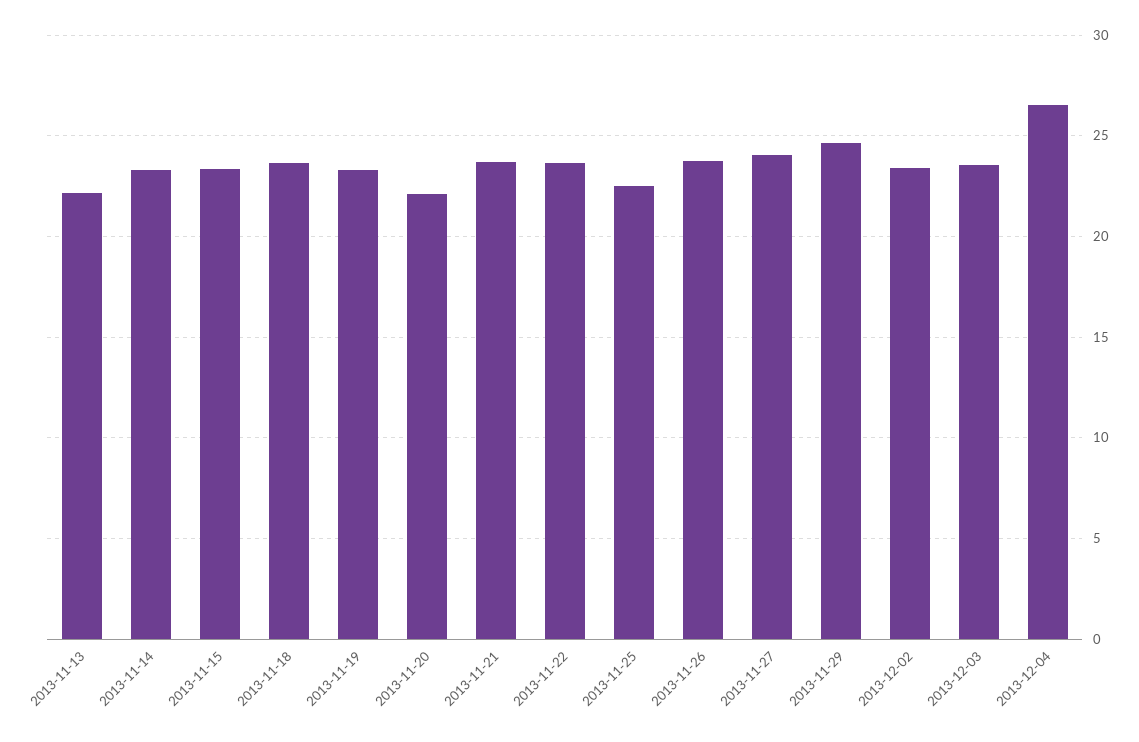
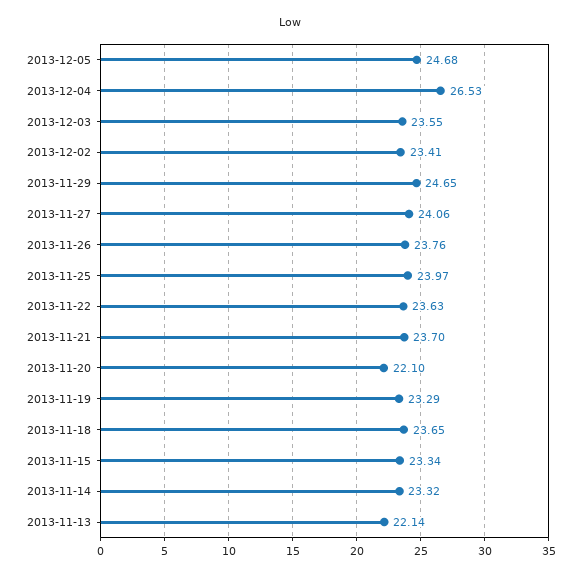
2013-11-25: 22.5 -> 23.97
2013-12-05: none -> 24.68

